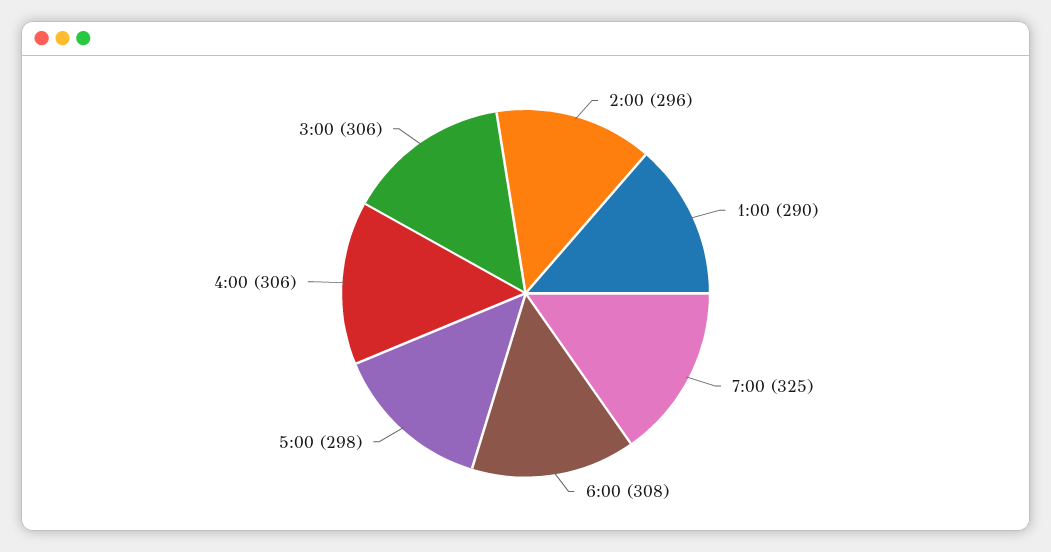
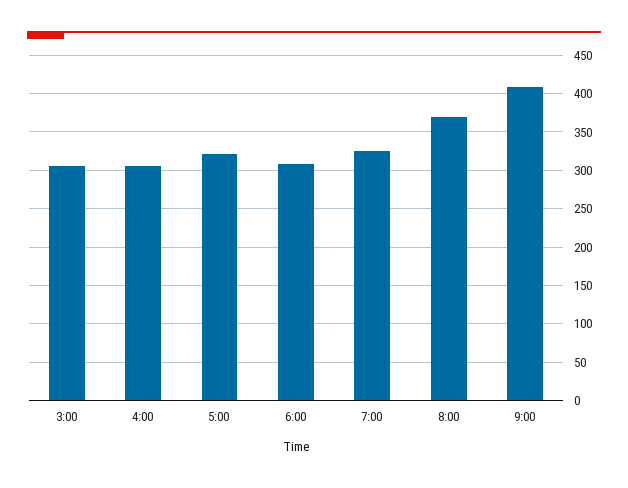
2:00: 296 -> none
1:00: 290 -> none
5:00: 298 -> 320
8:00: none -> 370
9:00: none -> 410

